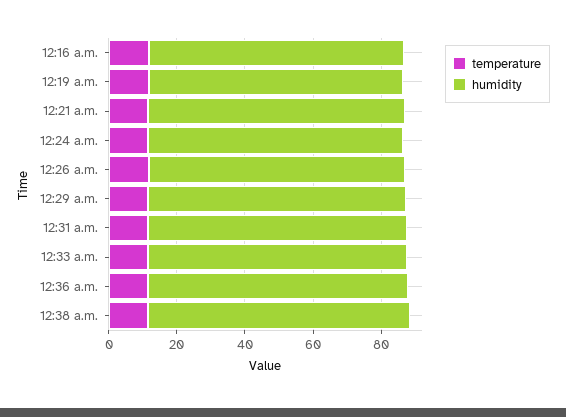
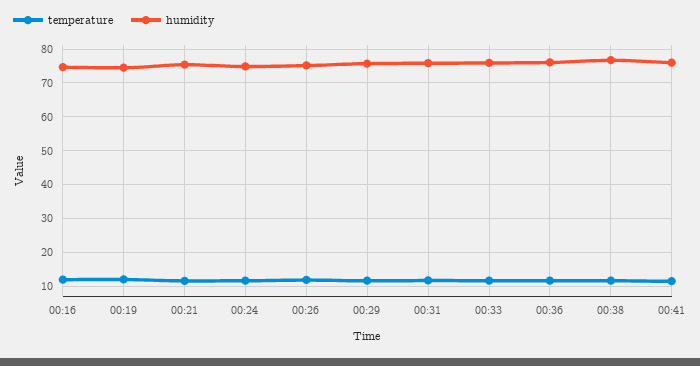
temperature, 00:41: none -> 12
humidity, 00:41: none -> 76

